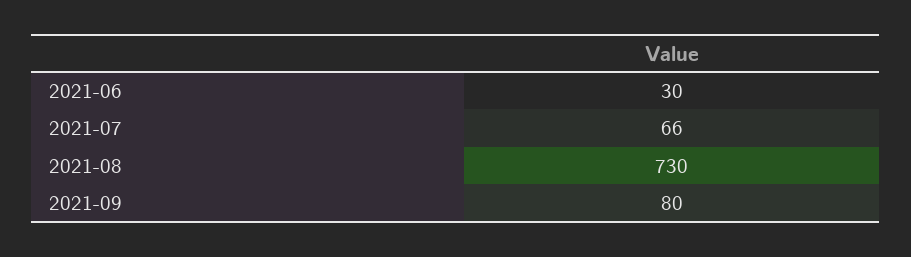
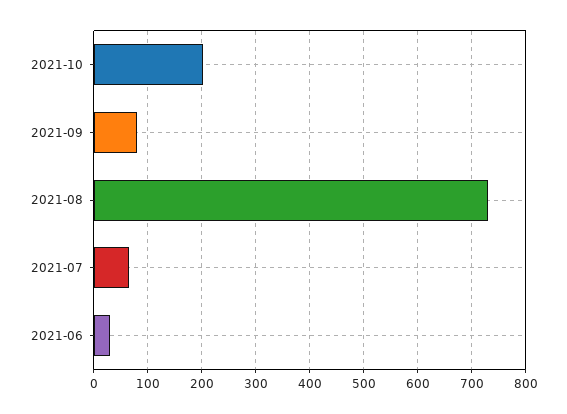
2021-10: none -> 200

